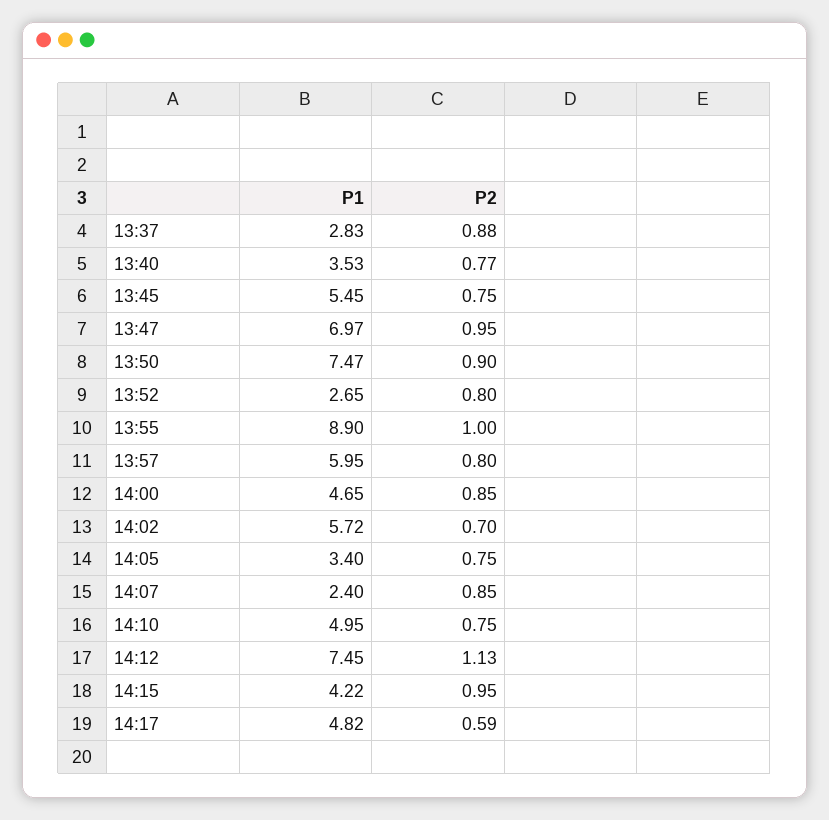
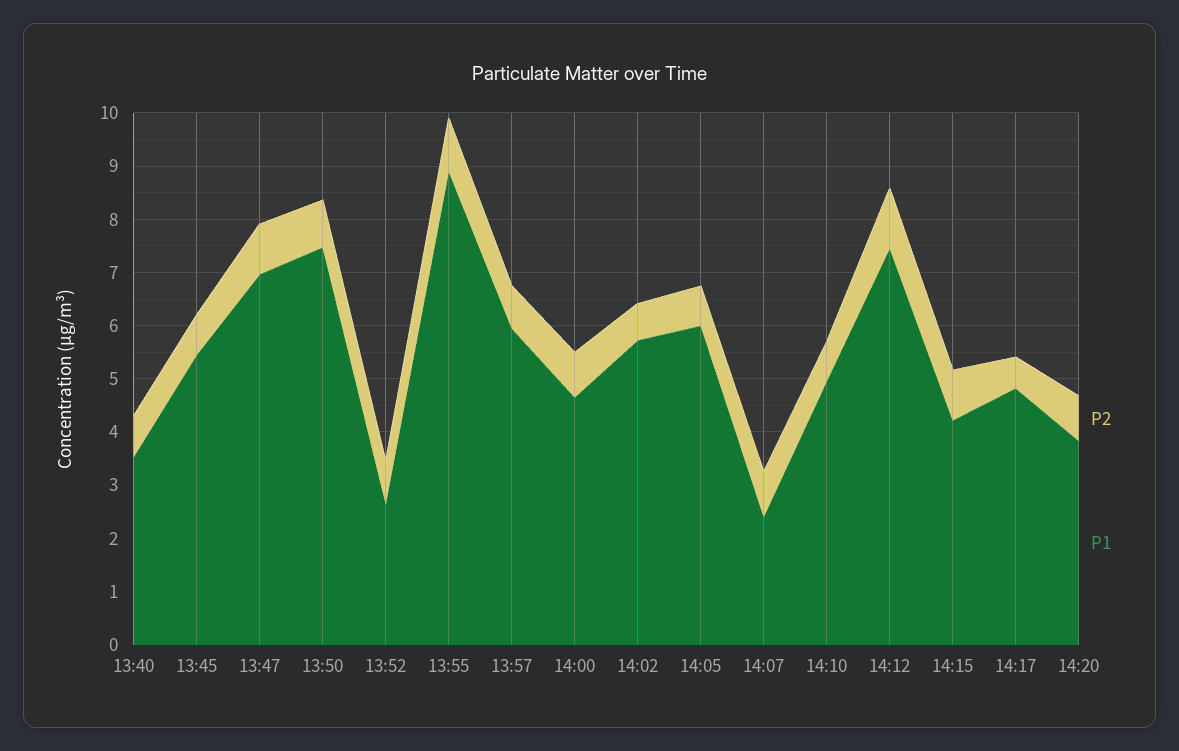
P1, 13:37: 2.83 -> none
P2, 13:37: 0.88 -> none
P1, 14:05: 3.4 -> 6
P2, 14:20: none -> 0.8
P1, 14:20: none -> 3.8

